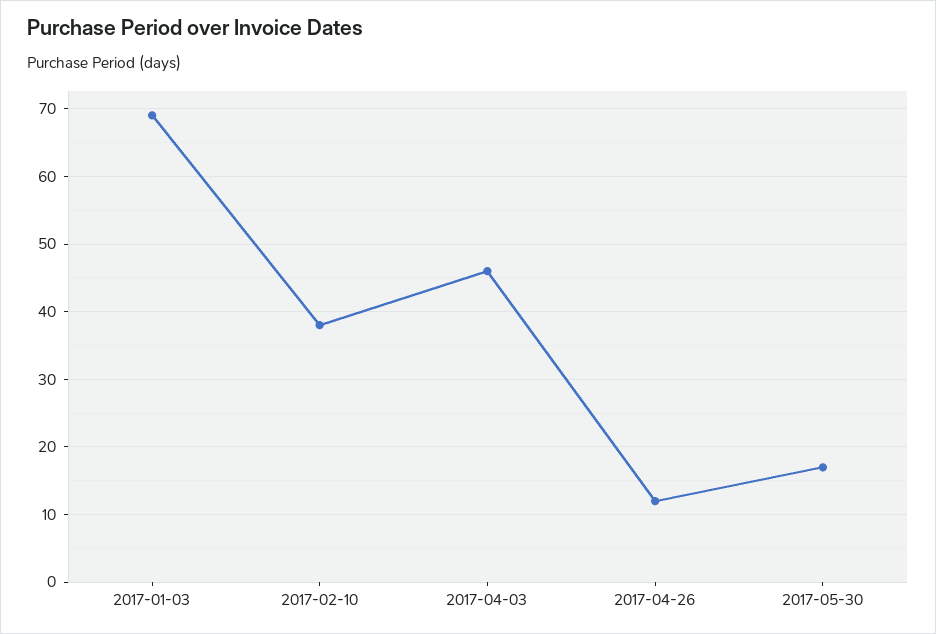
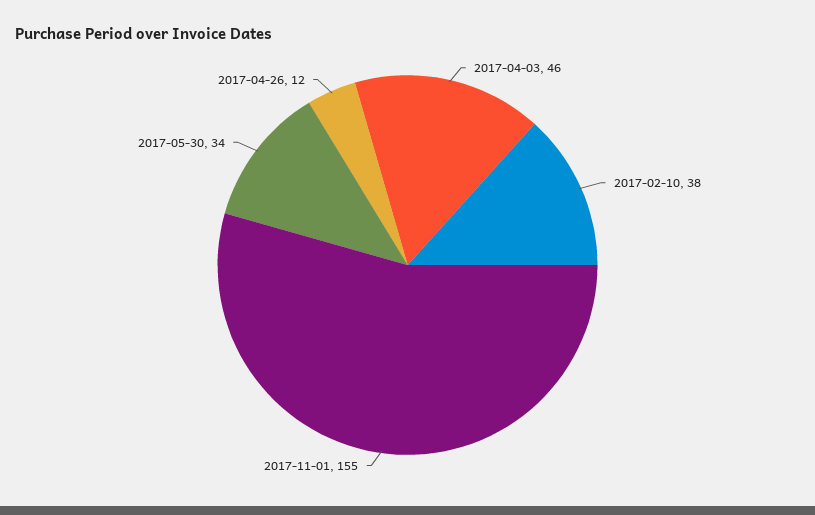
2017-01-03: 69 -> none
2017-05-30: 17 -> 34
2017-11-01: none -> 155

